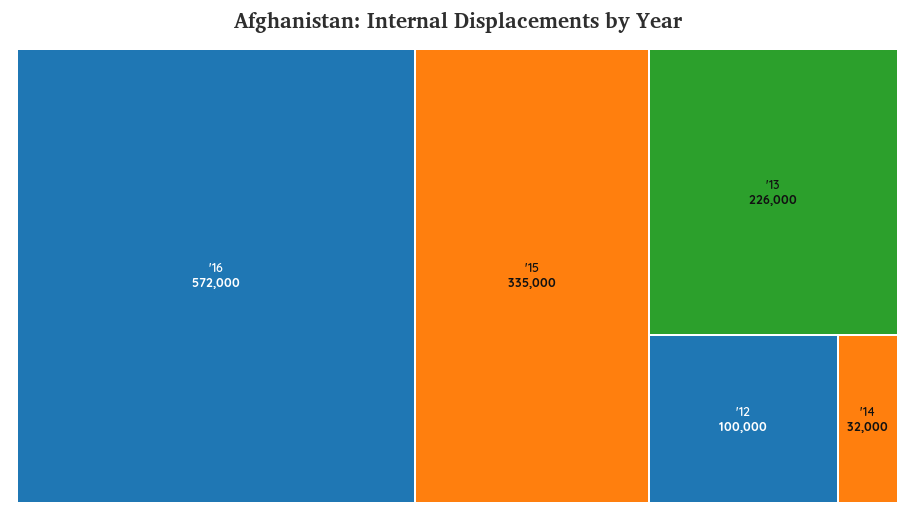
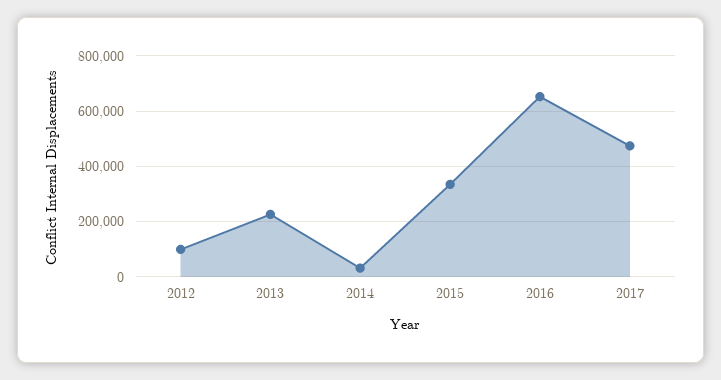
'16: 572000 -> 650000
2017: none -> 475000

